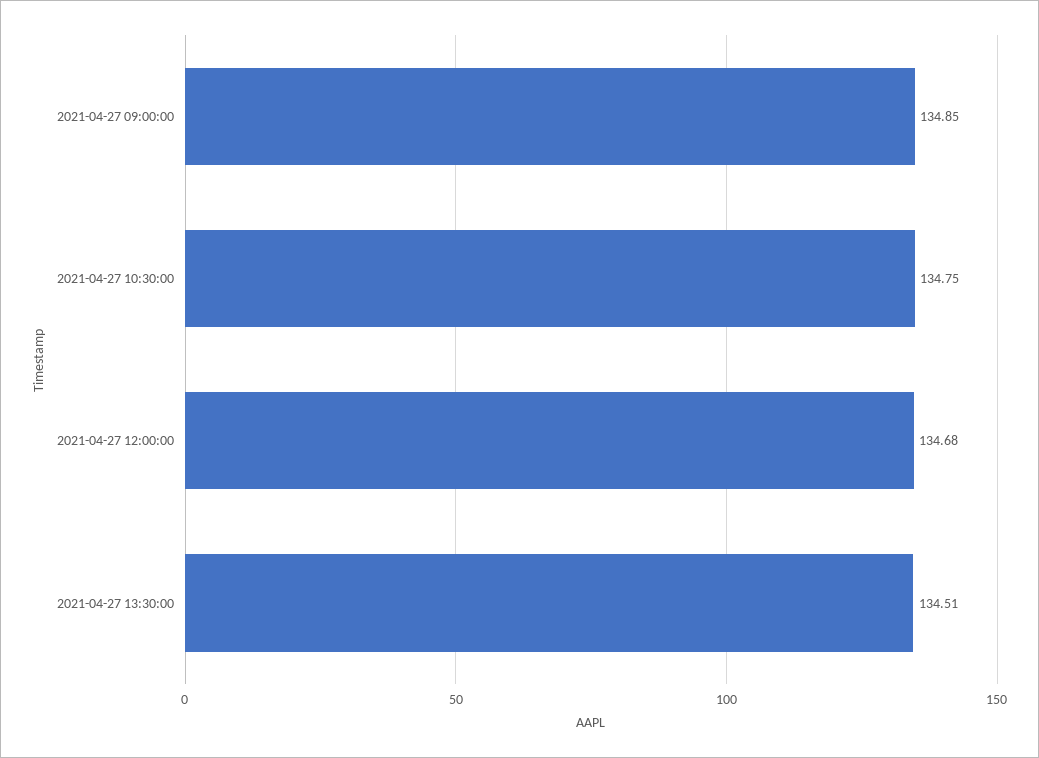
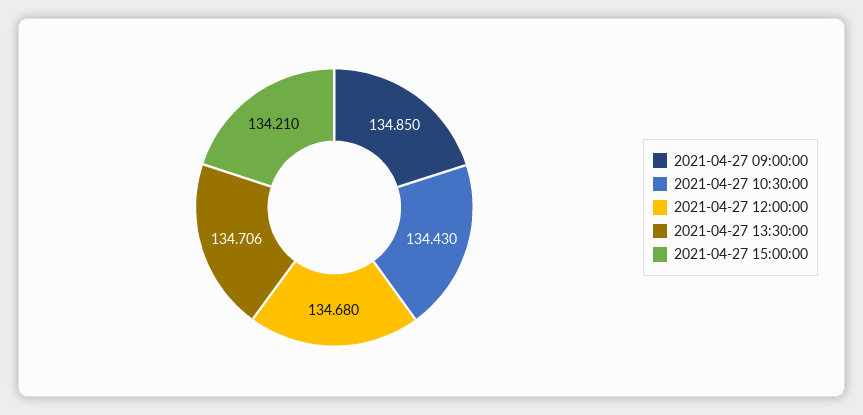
2021-04-27 10:30:00: 134.75 -> 134.43
2021-04-27 13:30:00: 134.51 -> 134.706
2021-04-27 15:00:00: none -> 134.21

